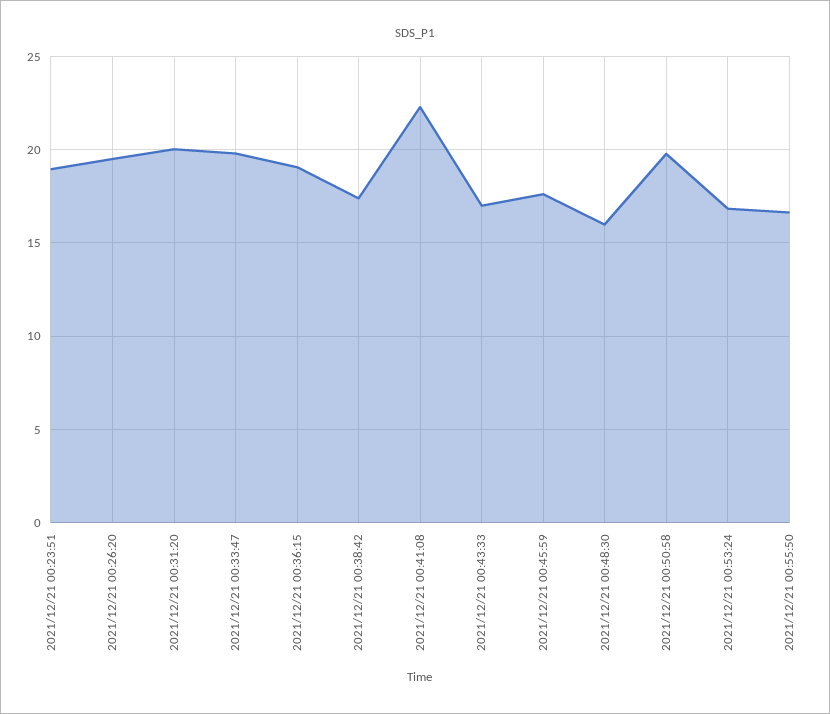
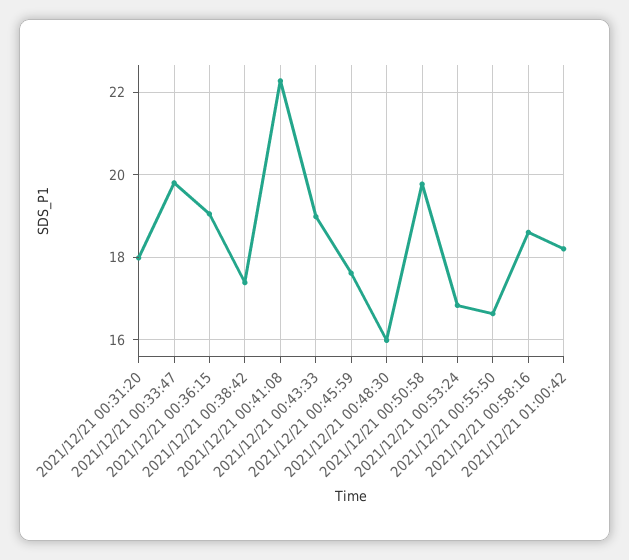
2021/12/21 00:23:51: 19 -> none
2021/12/21 00:26:20: 19.5 -> none
2021/12/21 00:31:20: 20 -> 18
2021/12/21 00:43:33: 17 -> 19
2021/12/21 00:58:16: none -> 18.6
2021/12/21 01:00:42: none -> 18.2

